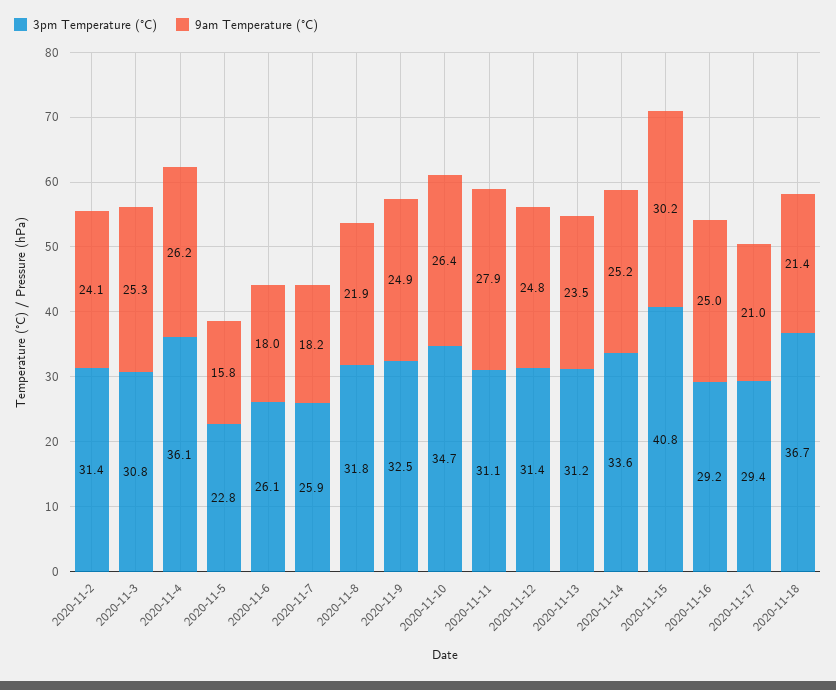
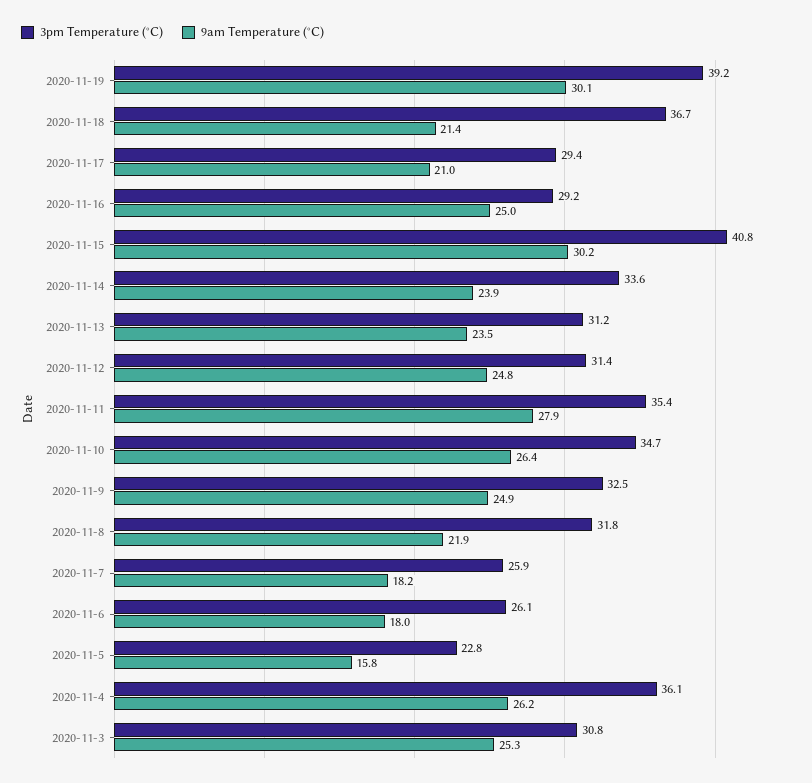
3pm Temperature (°C), 2020-11-2: 31.4 -> none
9am Temperature (°C), 2020-11-2: 24.1 -> none
3pm Temperature (°C), 2020-11-11: 31.1 -> 35.4
9am Temperature (°C), 2020-11-14: 25.2 -> 23.9
3pm Temperature (°C), 2020-11-19: none -> 39.2
9am Temperature (°C), 2020-11-19: none -> 30.1

